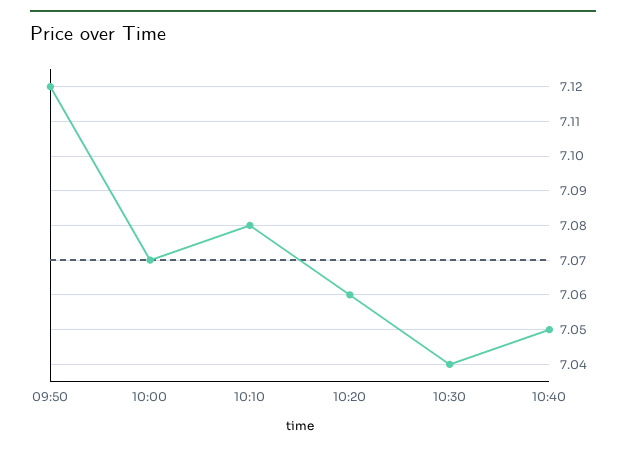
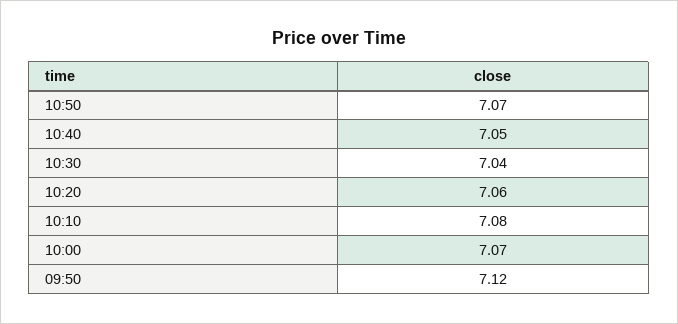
10:50: none -> 7.07

